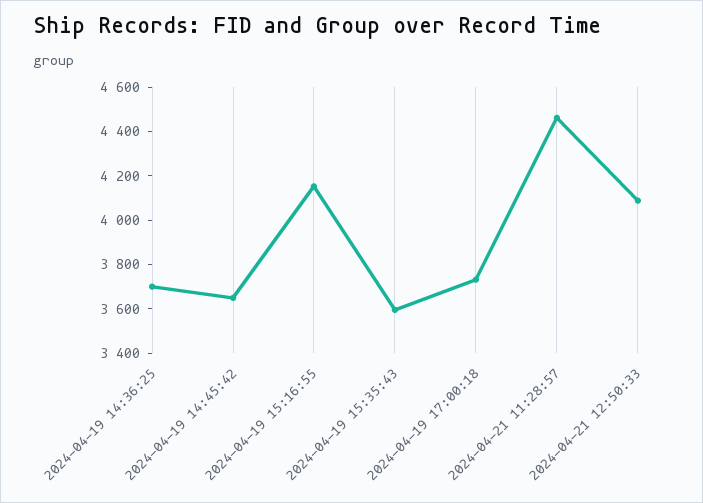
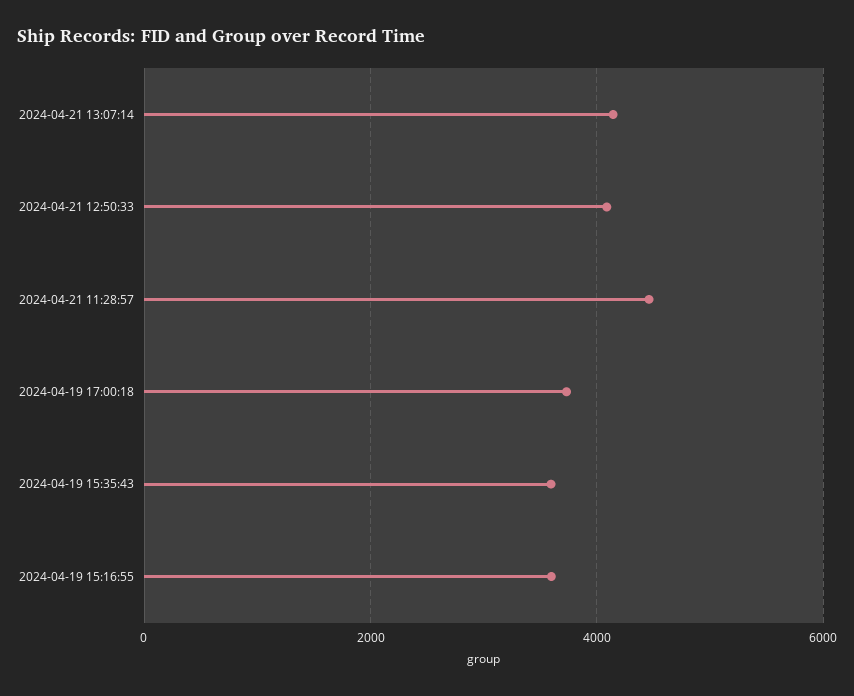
2024-04-19 14:36:25: 3700 -> none
2024-04-19 14:45:42: 3650 -> none
2024-04-19 15:16:55: 4150 -> 3600
2024-04-21 13:07:14: none -> 4200

